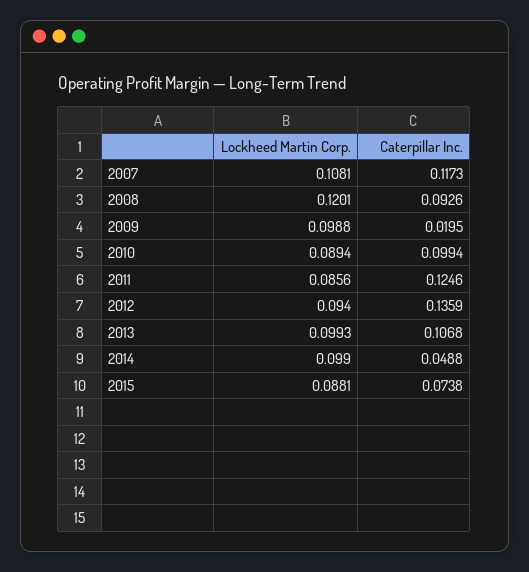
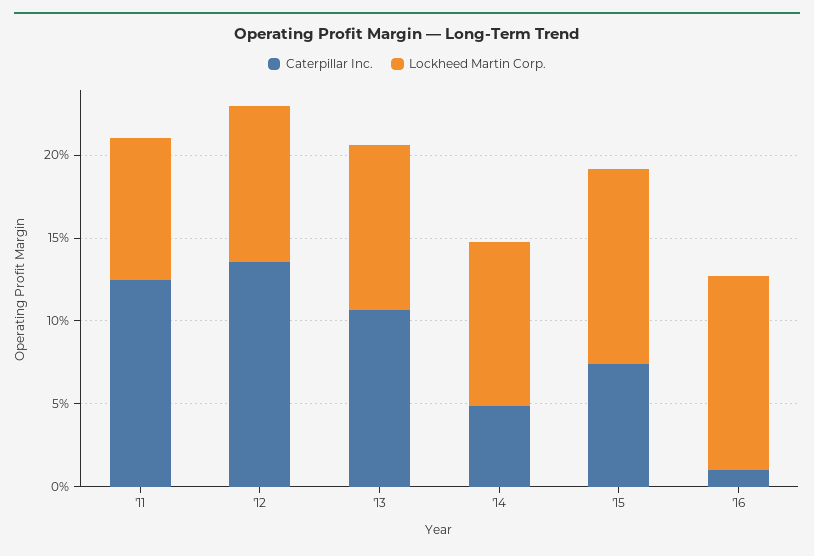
Lockheed Martin Corp., 2007: 0.1081 -> none
Caterpillar Inc., 2007: 0.1173 -> none
Lockheed Martin Corp., 2008: 0.1201 -> none
Caterpillar Inc., 2008: 0.0926 -> none
Lockheed Martin Corp., 2009: 0.0988 -> none
Caterpillar Inc., 2009: 0.0195 -> none
Lockheed Martin Corp., 2010: 0.0894 -> none
Caterpillar Inc., 2010: 0.0994 -> none
Lockheed Martin Corp., 2015: 0.0881 -> 0.12
Caterpillar Inc., '16: none -> 0.01
Lockheed Martin Corp., '16: none -> 0.12

